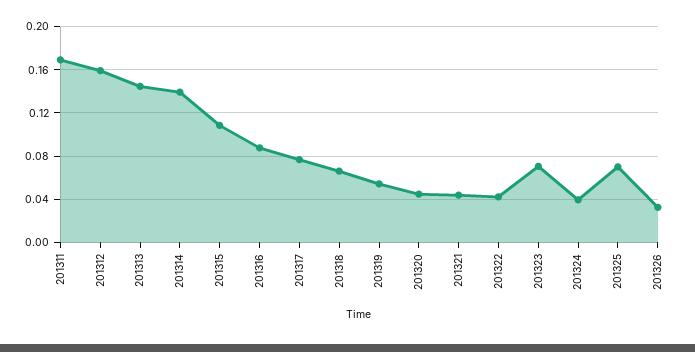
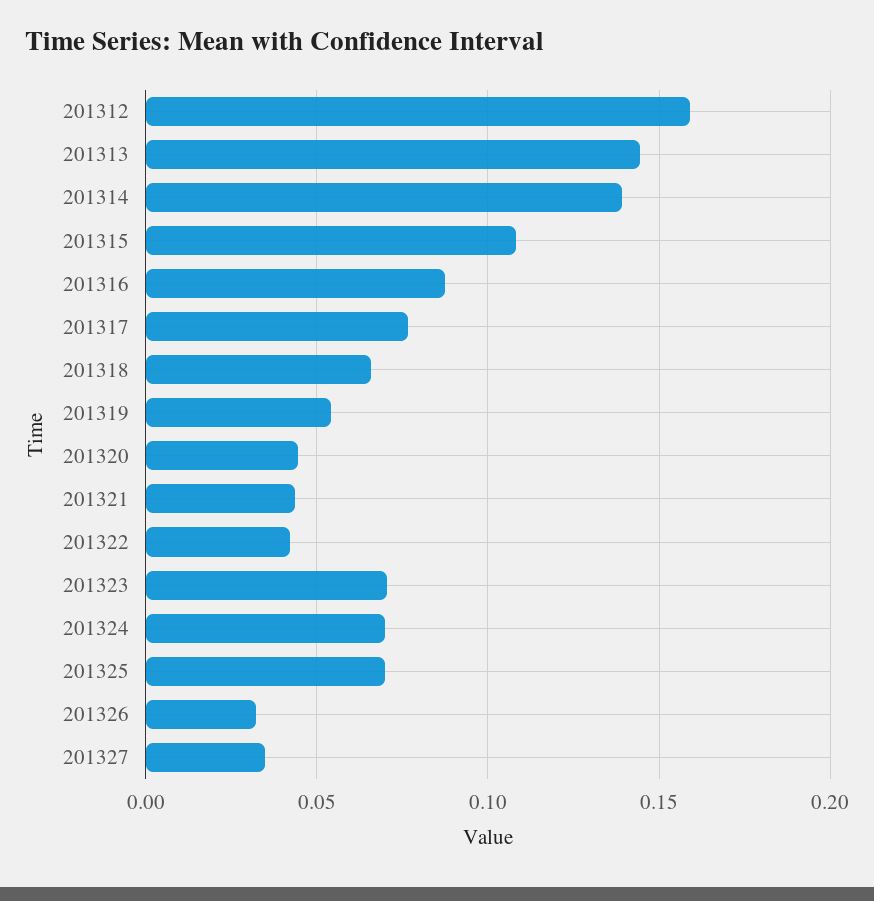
201311: 0.17 -> none
201324: 0.04 -> 0.07
201327: none -> 0.035

